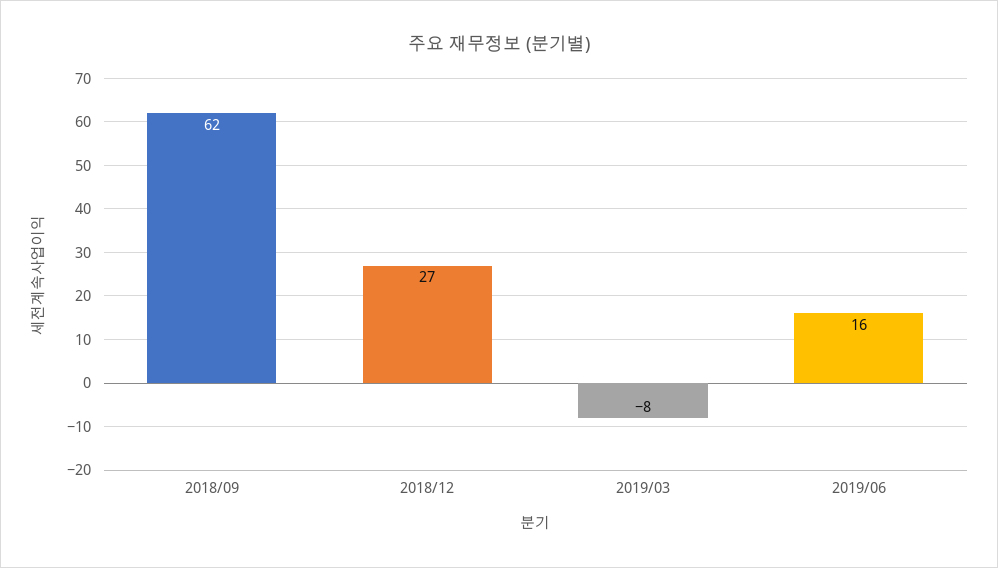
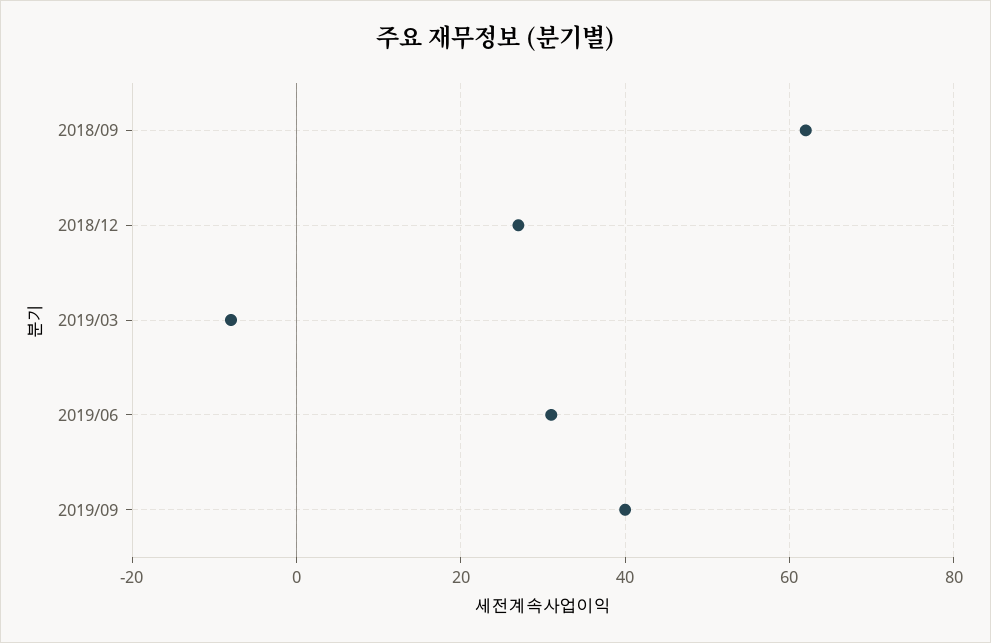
2019/06: 16 -> 30
2019/09: none -> 40

